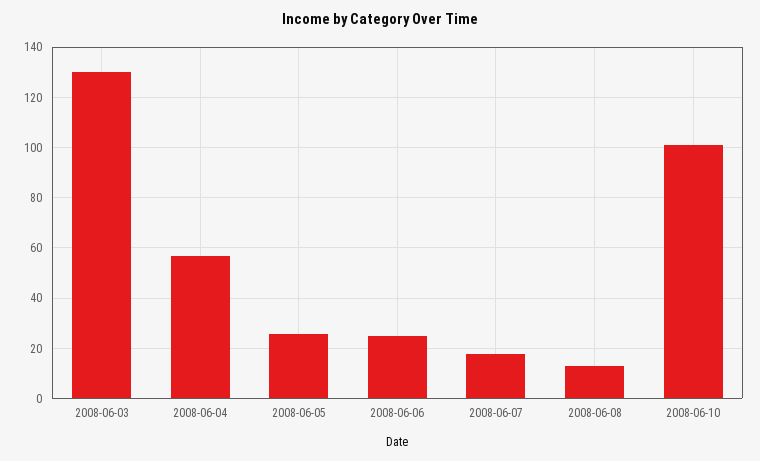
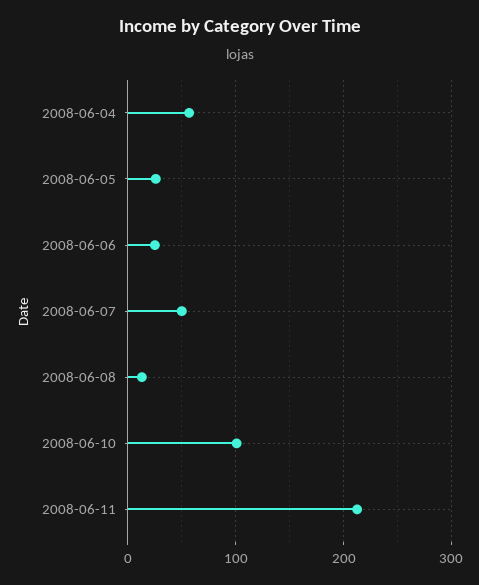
2008-06-03: 130 -> none
2008-06-07: 17.5 -> 50
2008-06-11: none -> 210

